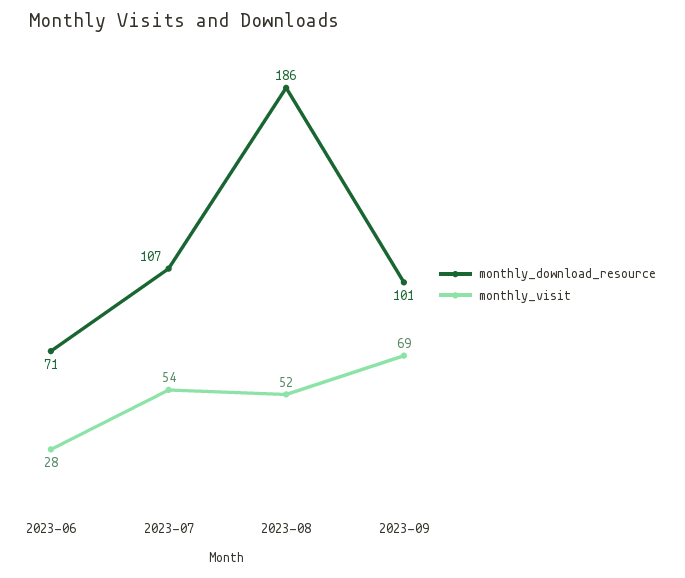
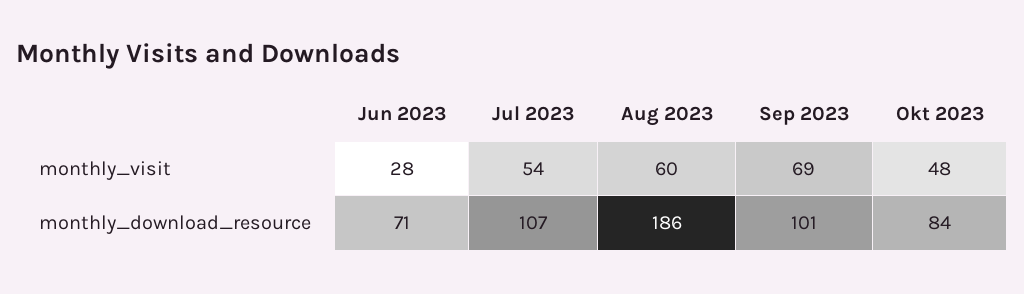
monthly_visit, 2023-08: 52 -> 60
monthly_visit, Okt 2023: none -> 48
monthly_download_resource, Okt 2023: none -> 84

